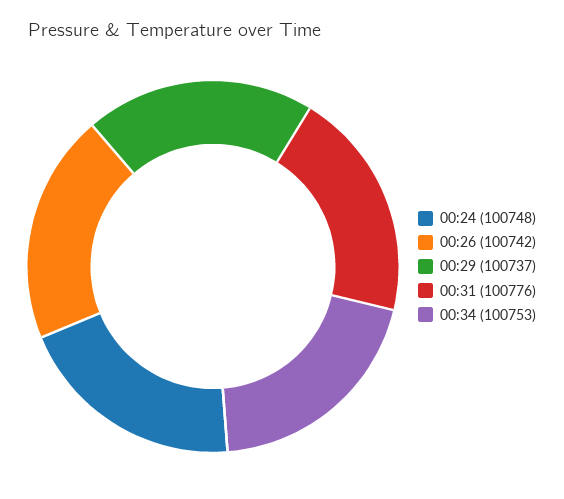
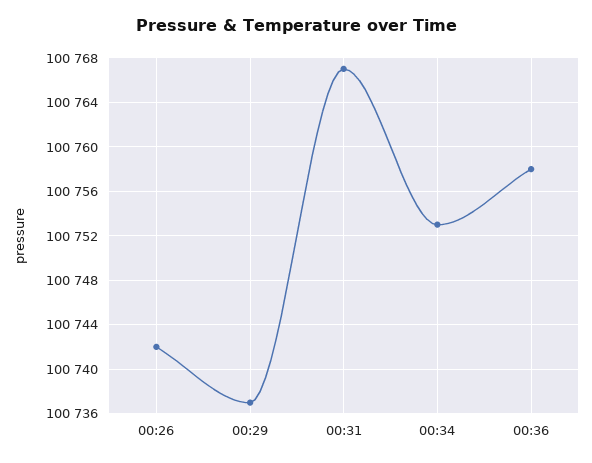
00:24: 100748 -> none
00:31: 100776 -> 100767
00:36: none -> 100758

